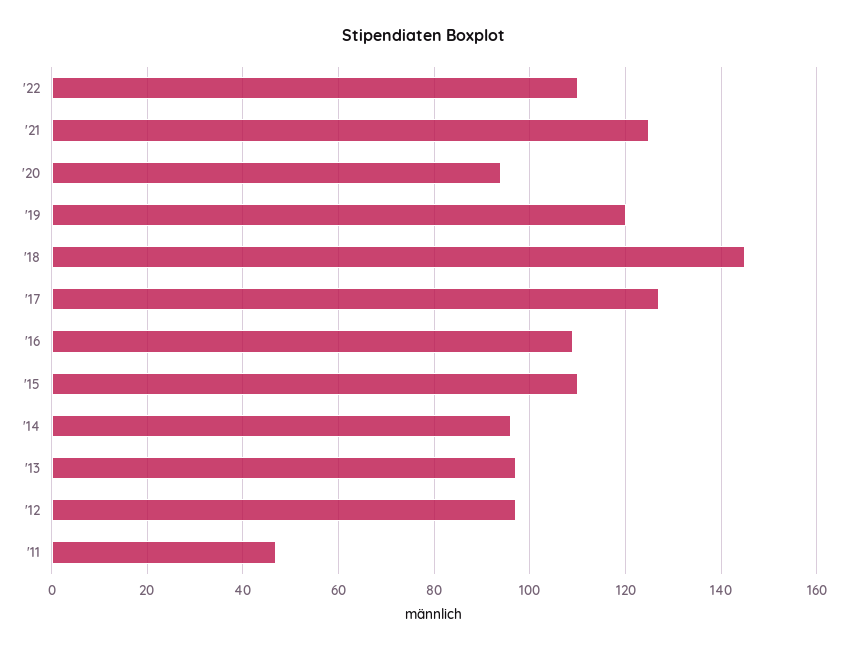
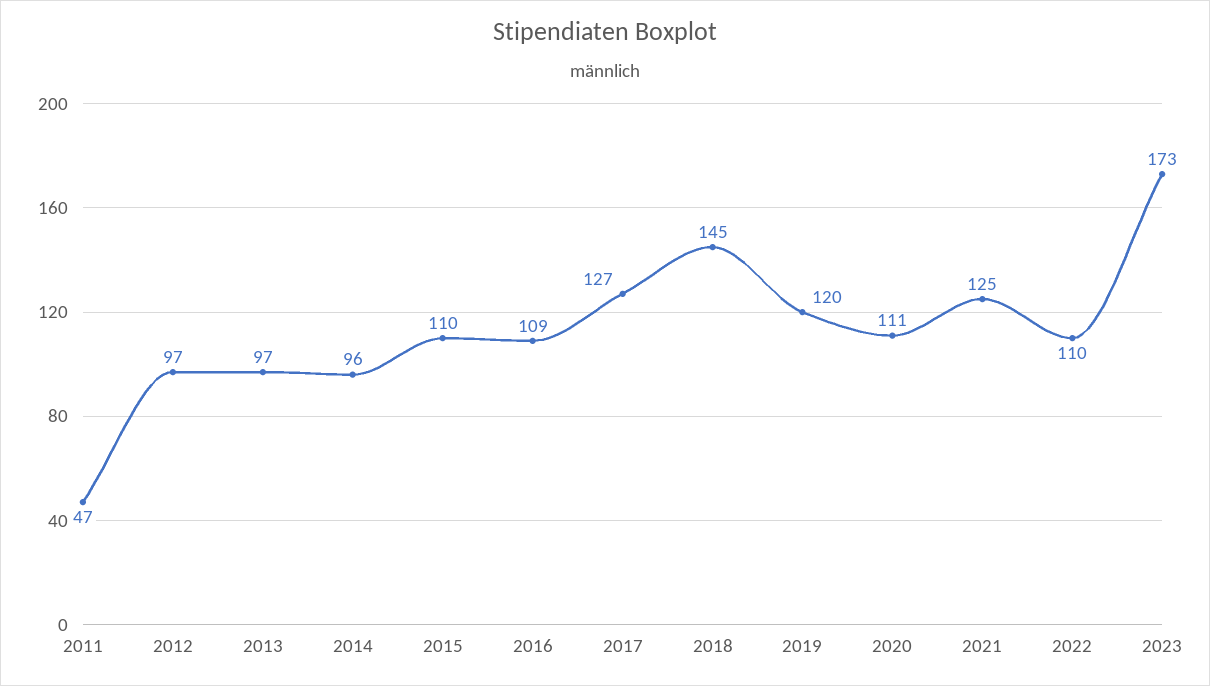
'20: 95 -> 111
2023: none -> 173

